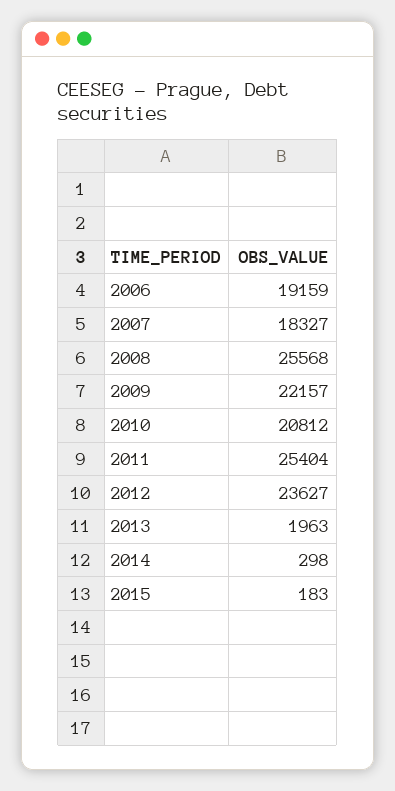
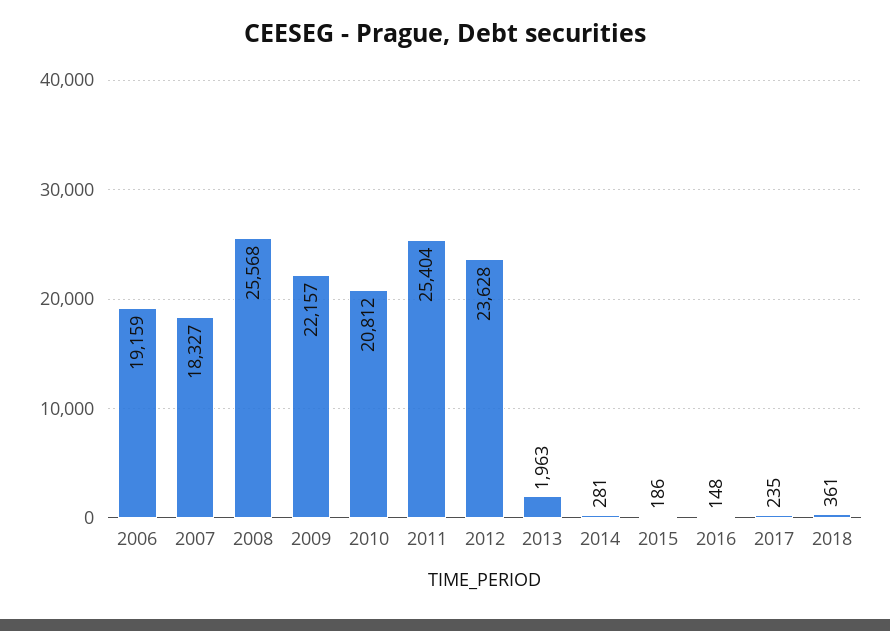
2012: 23627 -> 23628
2014: 298 -> 281
2015: 183 -> 186
2016: none -> 148
2017: none -> 235
2018: none -> 361

